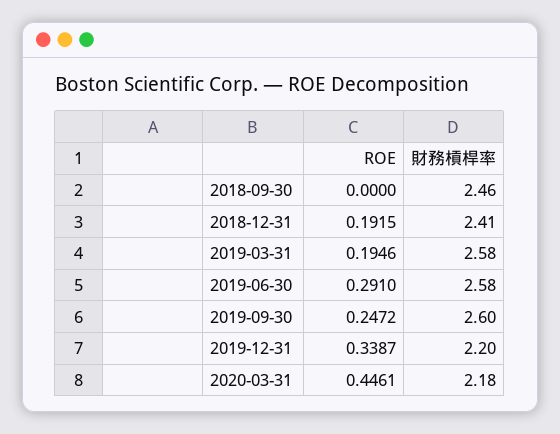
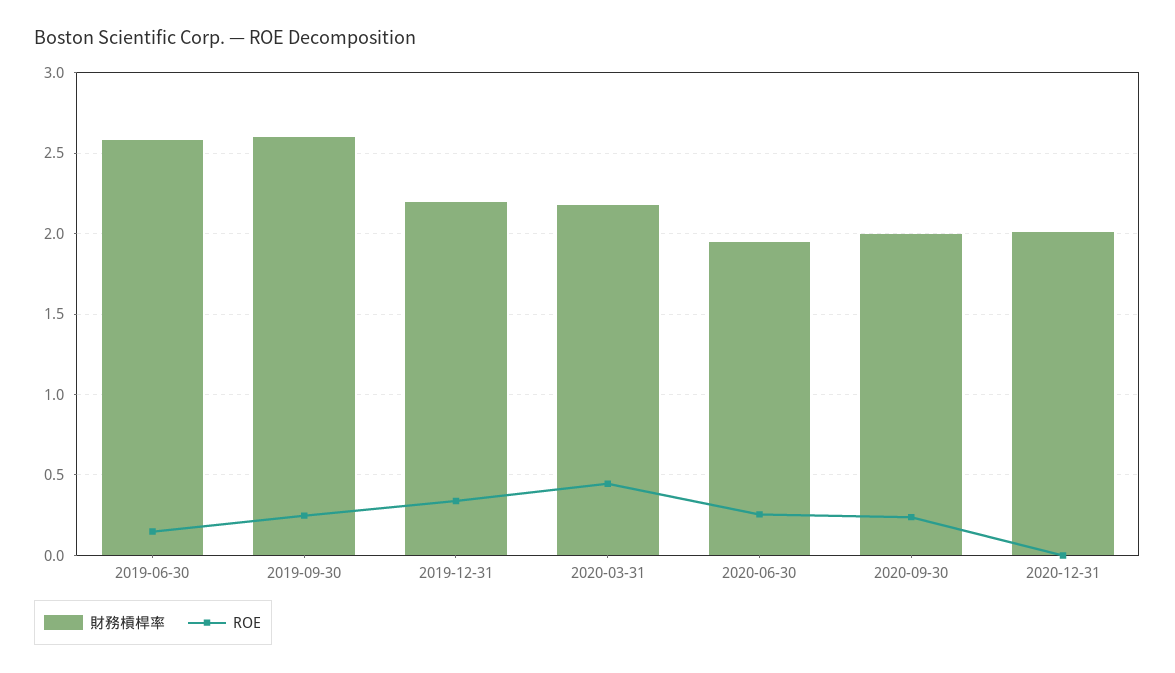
ROE, 2018-09-30: 0 -> none
財務槓桿率, 2018-09-30: 2.46 -> none
ROE, 2018-12-31: 0.1915 -> none
財務槓桿率, 2018-12-31: 2.41 -> none
ROE, 2019-03-31: 0.1946 -> none
財務槓桿率, 2019-03-31: 2.58 -> none
ROE, 2019-06-30: 0.291 -> 0.15
財務槓桿率, 2020-06-30: none -> 1.95
ROE, 2020-06-30: none -> 0.25
財務槓桿率, 2020-09-30: none -> 2
ROE, 2020-09-30: none -> 0.25
財務槓桿率, 2020-12-31: none -> 2
ROE, 2020-12-31: none -> 0

